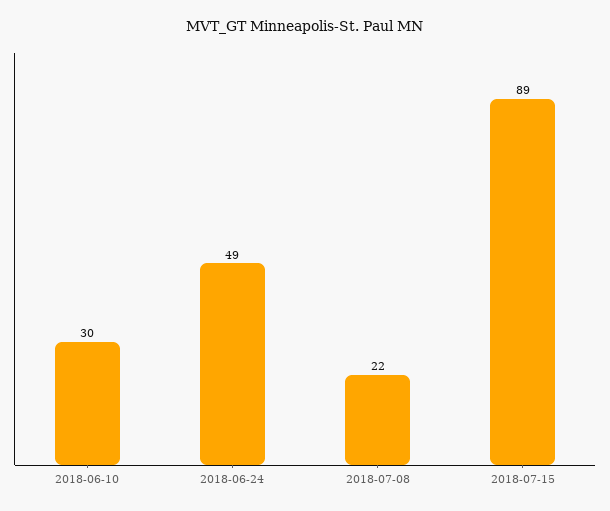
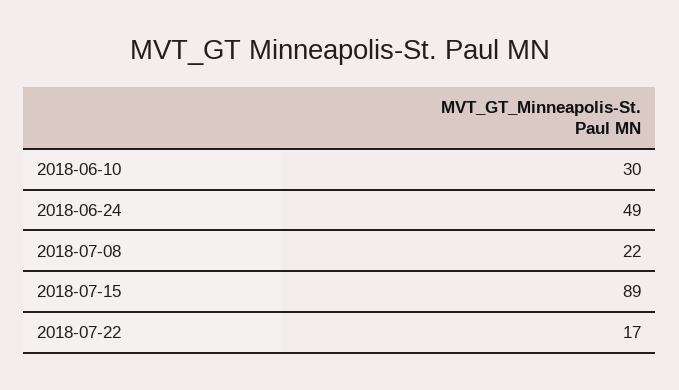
2018-07-22: none -> 17

